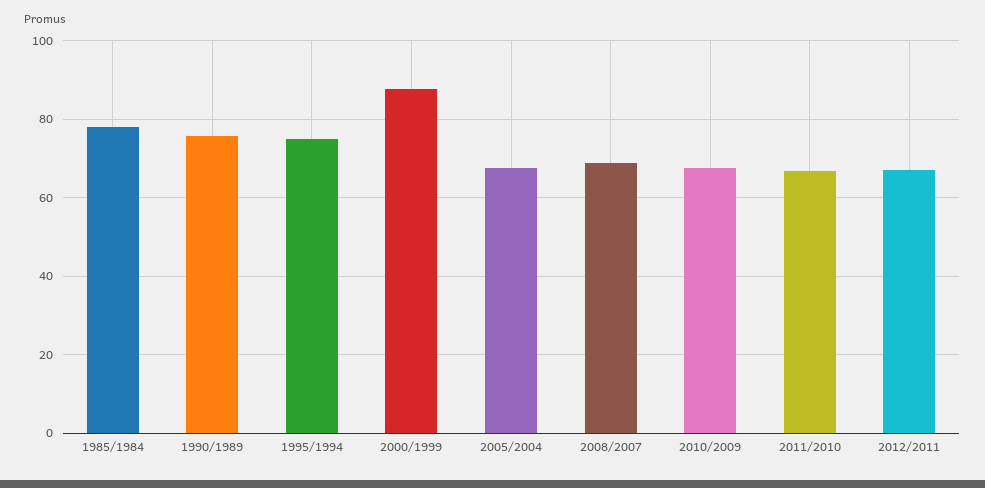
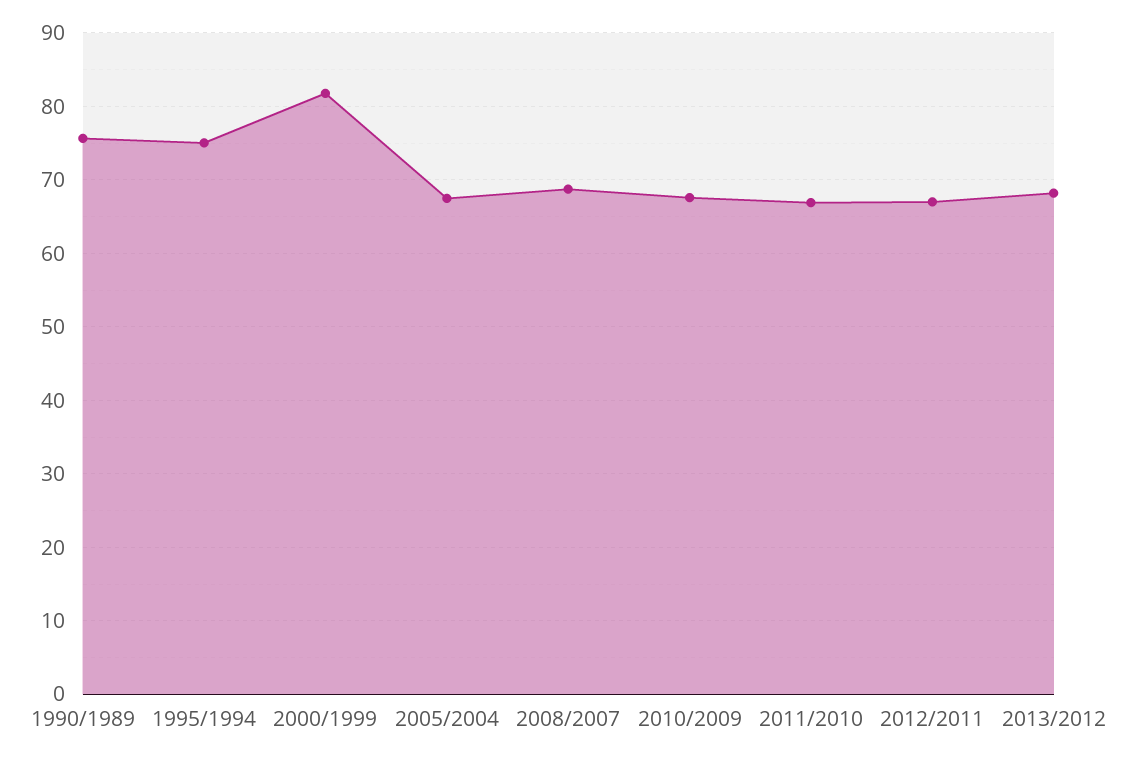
1985/1984: 78 -> none
2000/1999: 88 -> 82
2013/2012: none -> 68

